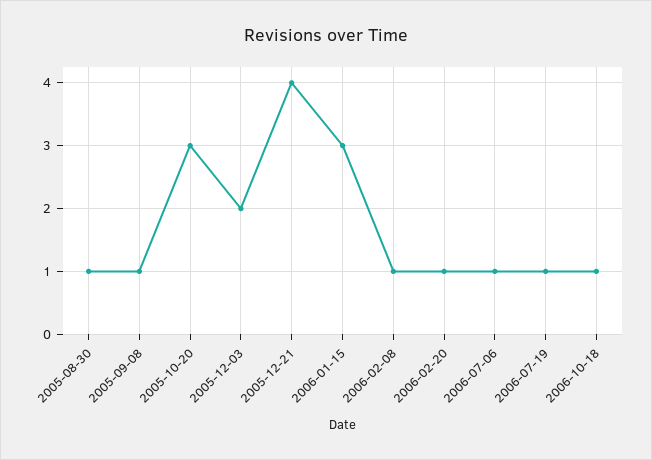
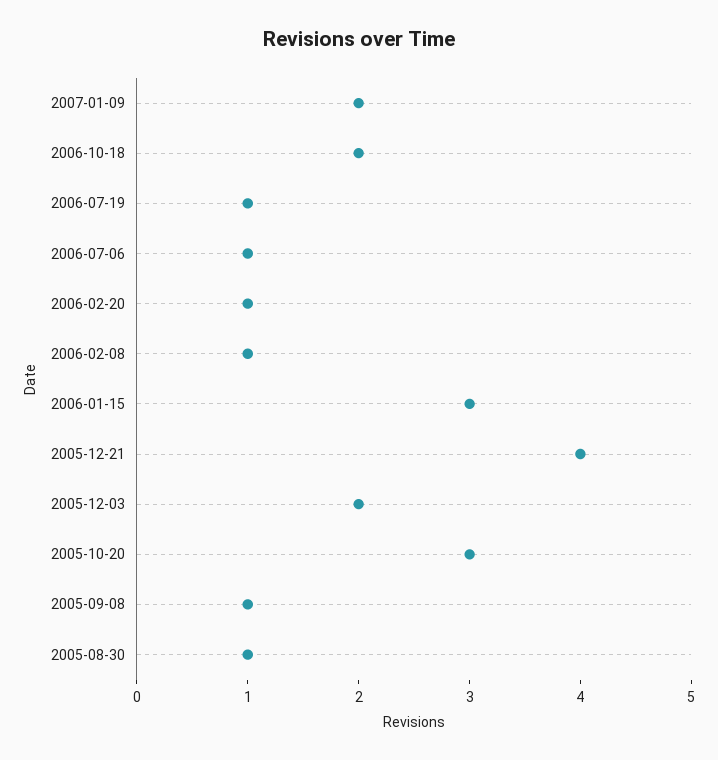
2006-10-18: 1 -> 2
2007-01-09: none -> 2

